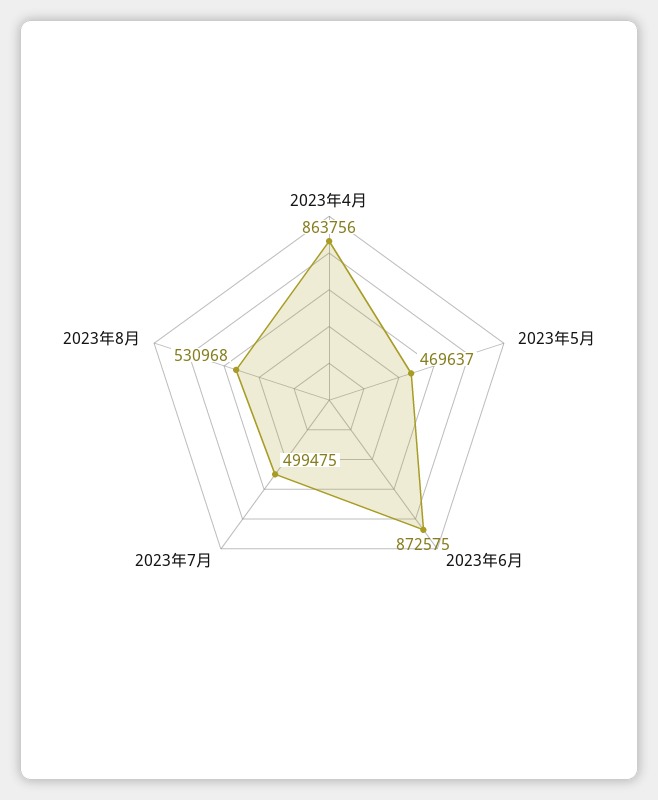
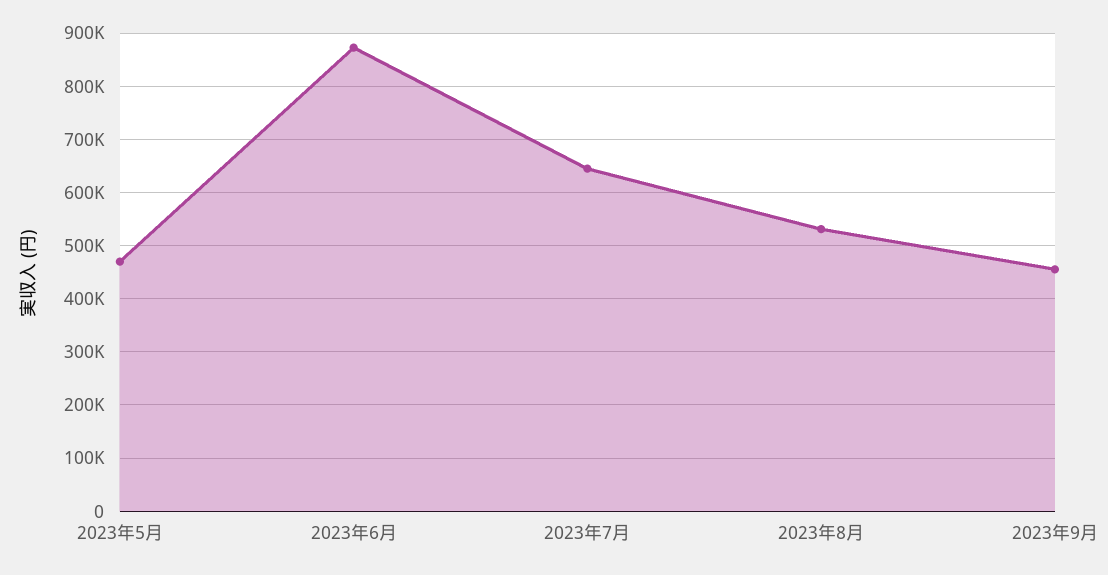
2023年4月: 863756 -> none
2023年7月: 499475 -> 640000
2023年9月: none -> 460000

